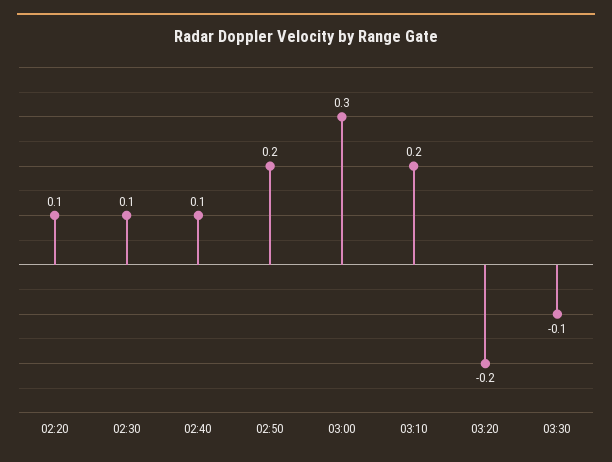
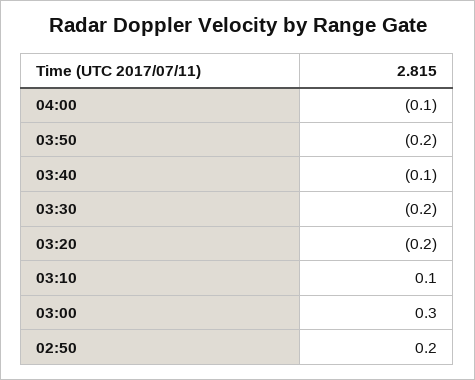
02:20: 0.1 -> none
02:30: 0.1 -> none
02:40: 0.1 -> none
03:10: 0.2 -> 0.1
03:30: -0.1 -> -0.2
04:00: none -> -0.1
03:50: none -> -0.2
03:40: none -> -0.1

